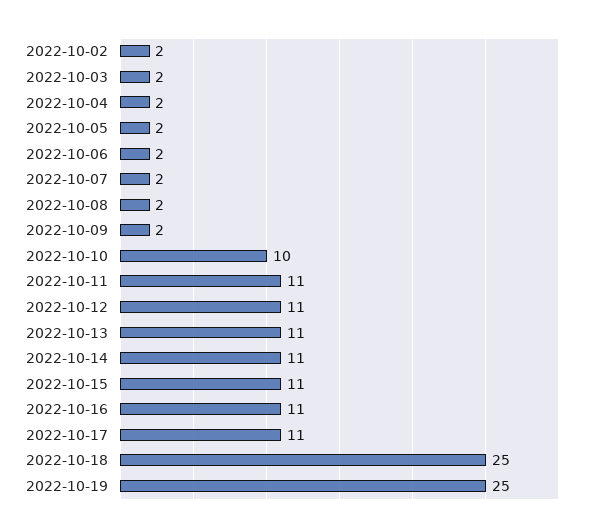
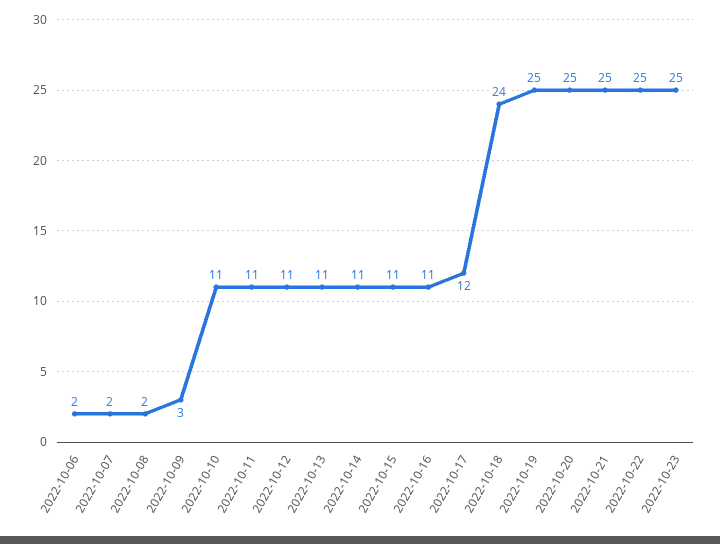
2022-10-02: 2 -> none
2022-10-03: 2 -> none
2022-10-04: 2 -> none
2022-10-05: 2 -> none
2022-10-09: 2 -> 3
2022-10-10: 10 -> 11
2022-10-17: 11 -> 12
2022-10-18: 25 -> 24
2022-10-20: none -> 25
2022-10-21: none -> 25
2022-10-22: none -> 25
2022-10-23: none -> 25

